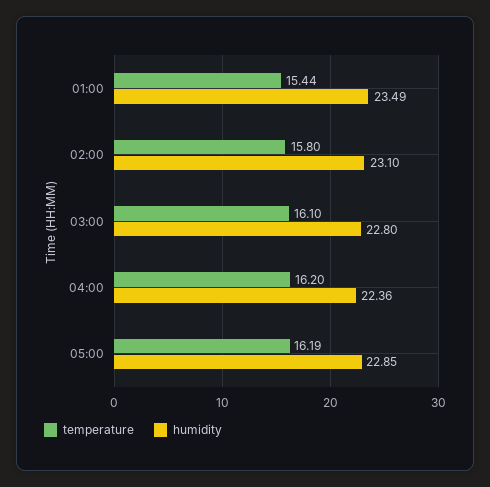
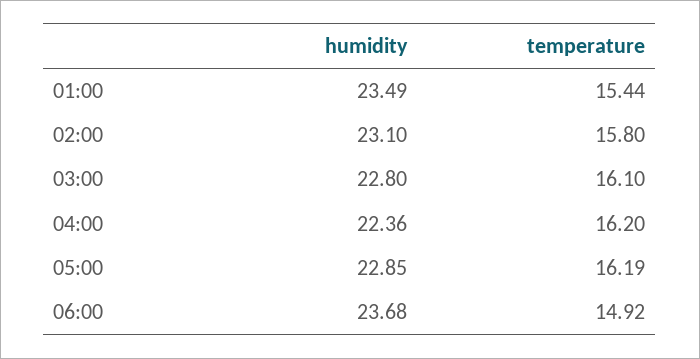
humidity, 06:00: none -> 23.68
temperature, 06:00: none -> 14.92

